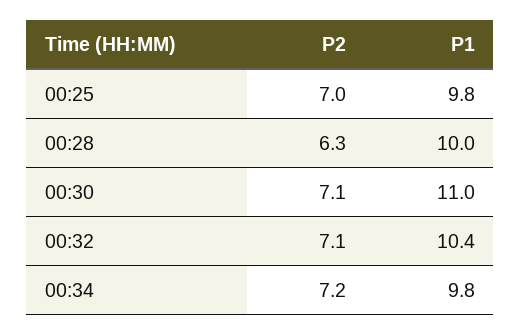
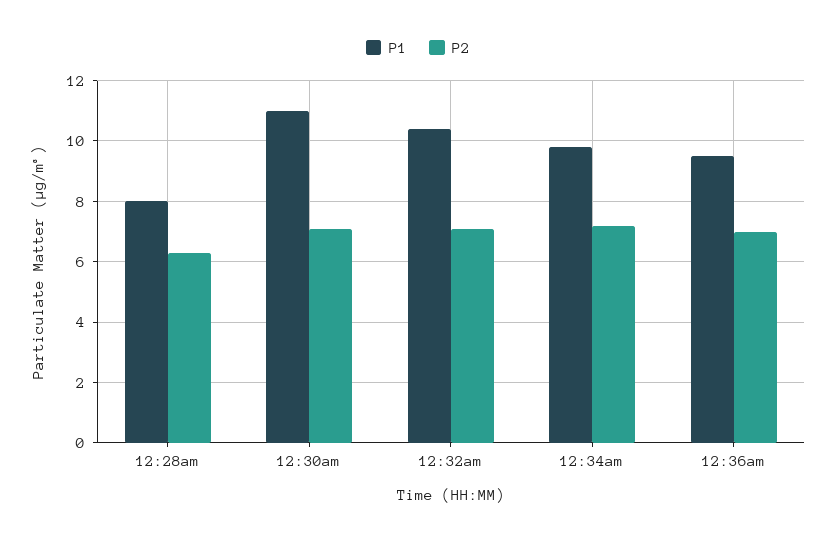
P2, 00:25: 7 -> none
P1, 00:25: 9.8 -> none
P1, 00:28: 10 -> 8
P1, 12:36am: none -> 9.5
P2, 12:36am: none -> 7

